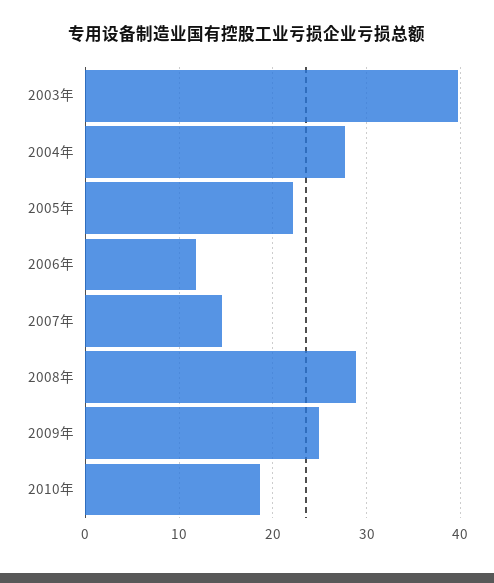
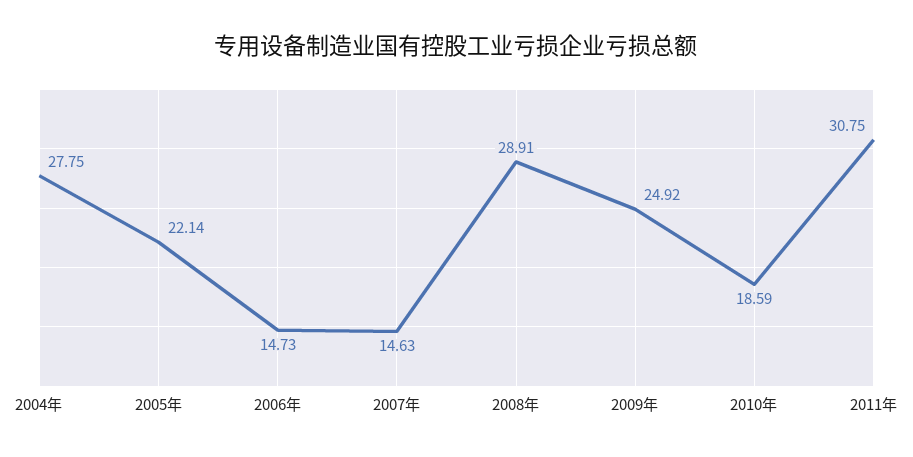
2003年: 40 -> none
2006年: 12 -> 14.73
2011年: none -> 30.75

